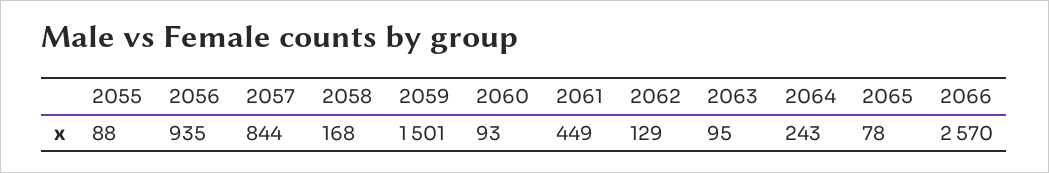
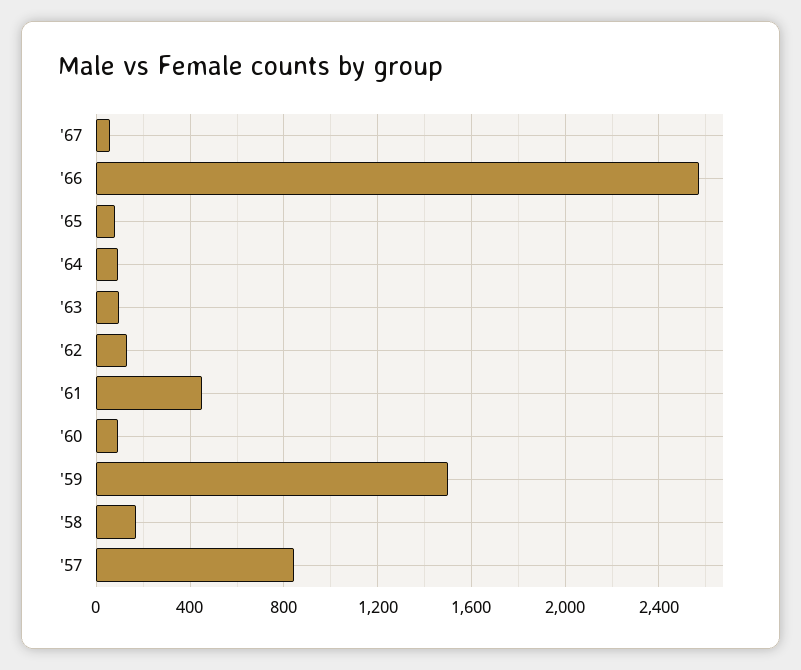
2055: 88 -> none
2056: 935 -> none
2064: 243 -> 100
'67: none -> 50

